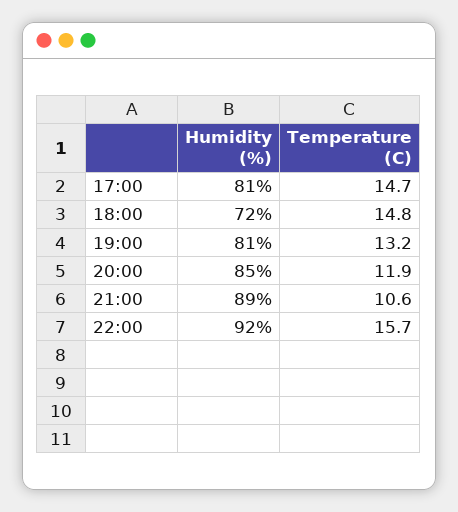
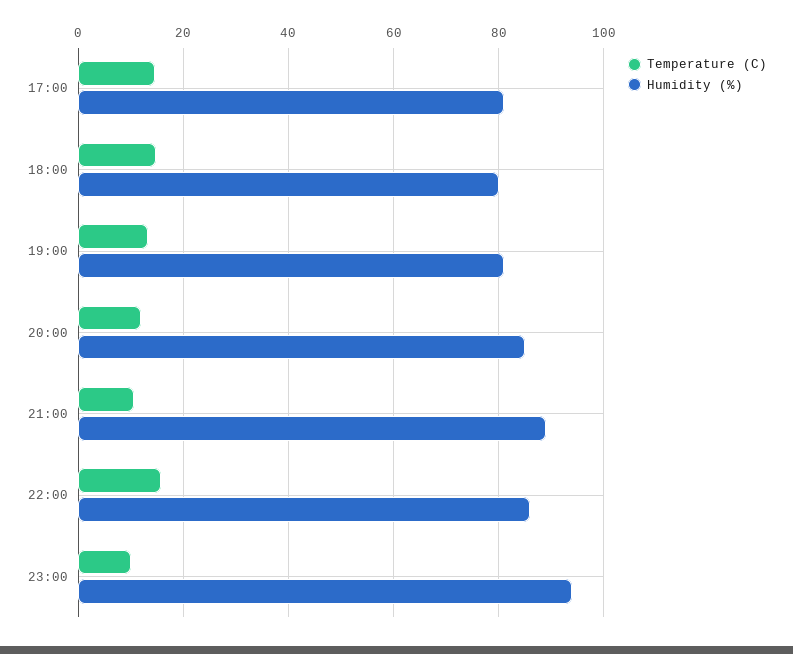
Humidity (%), 18:00: 72 -> 80
Humidity (%), 22:00: 92 -> 86
Temperature (C), 23:00: none -> 10
Humidity (%), 23:00: none -> 94

